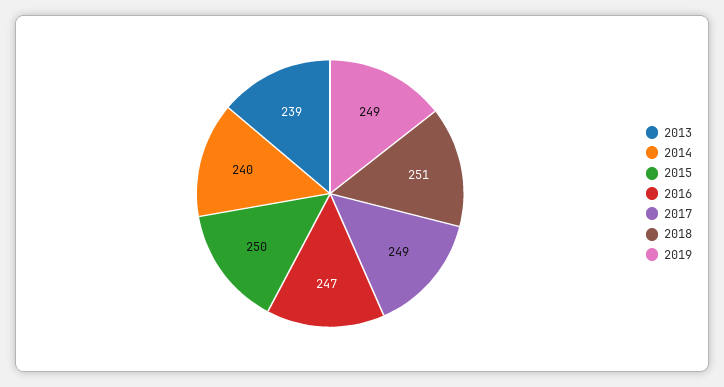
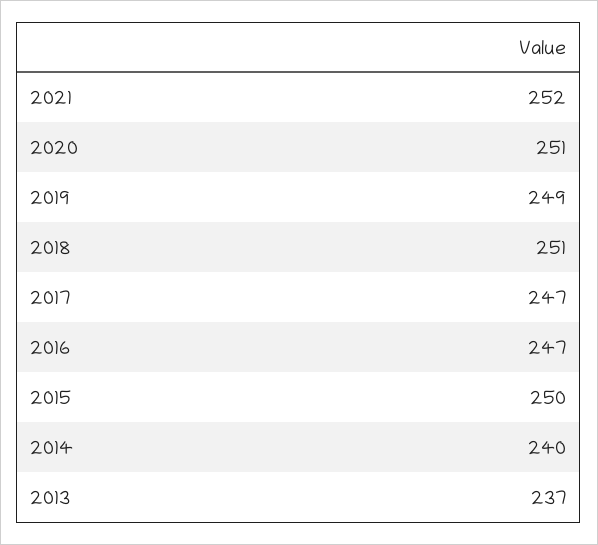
2013: 239 -> 237
2017: 249 -> 247
2021: none -> 252
2020: none -> 251

